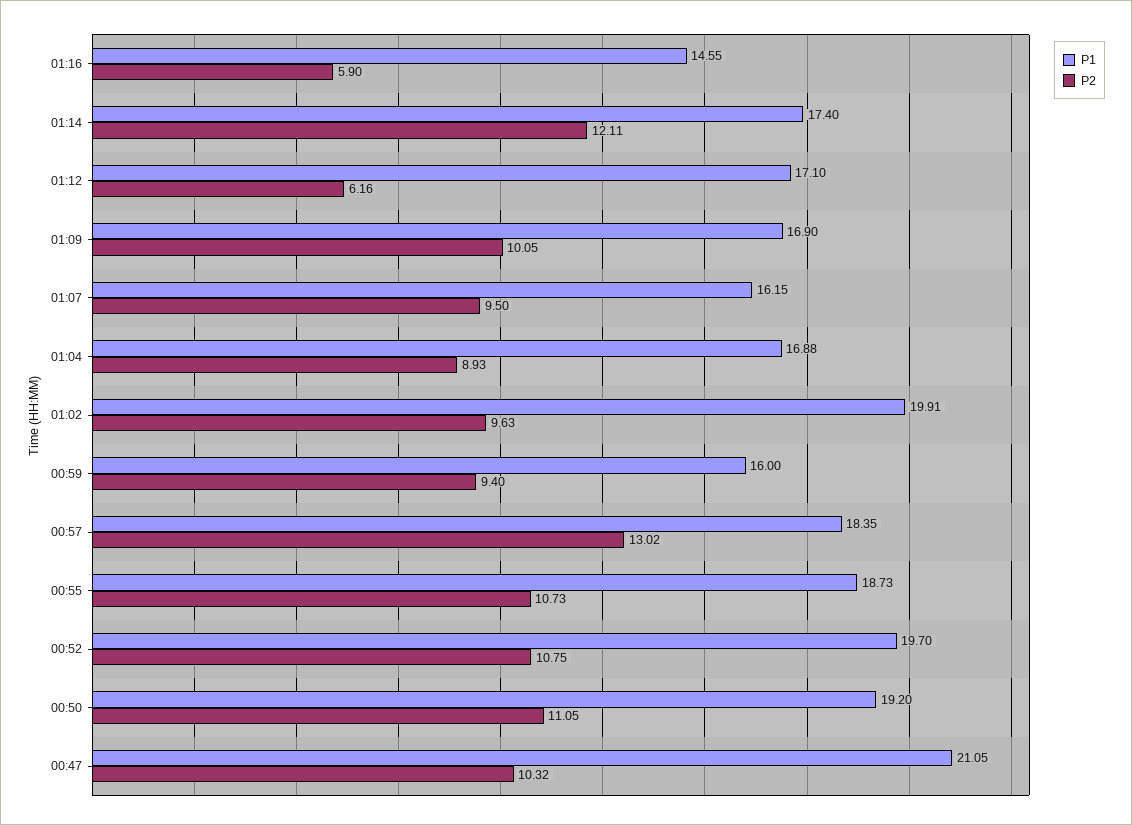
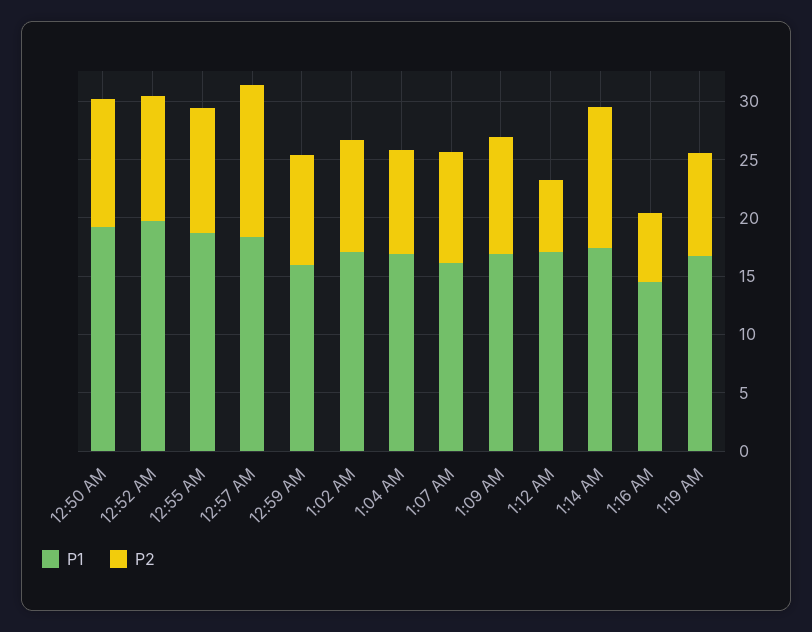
P1, 01:02: 19.91 -> 17
P1, 00:47: 21.05 -> none
P2, 00:47: 10.32 -> none
P1, 1:19 AM: none -> 17
P2, 1:19 AM: none -> 9

